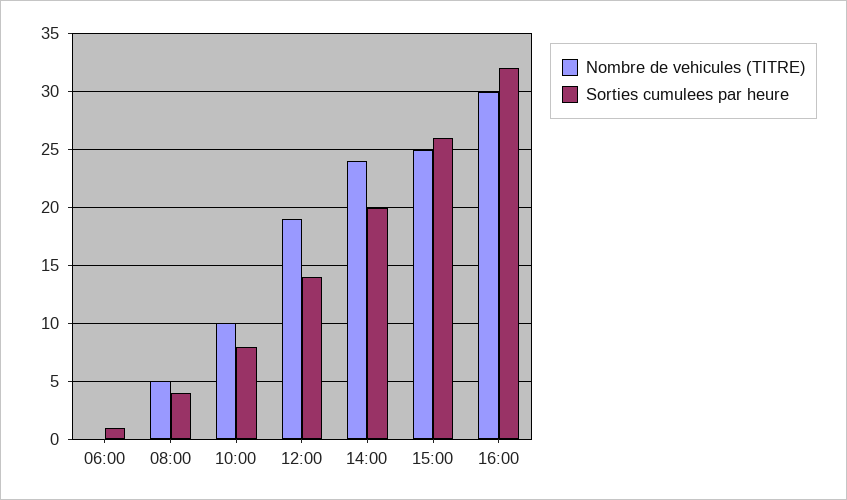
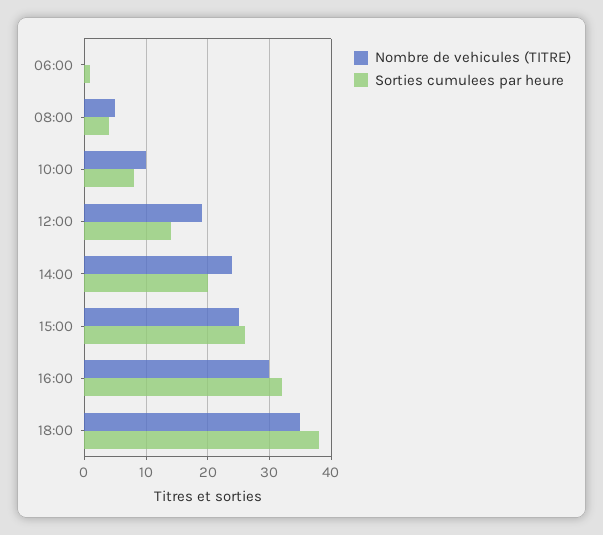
Nombre de vehicules (TITRE), 18:00: none -> 35
Sorties cumulees par heure, 18:00: none -> 38

